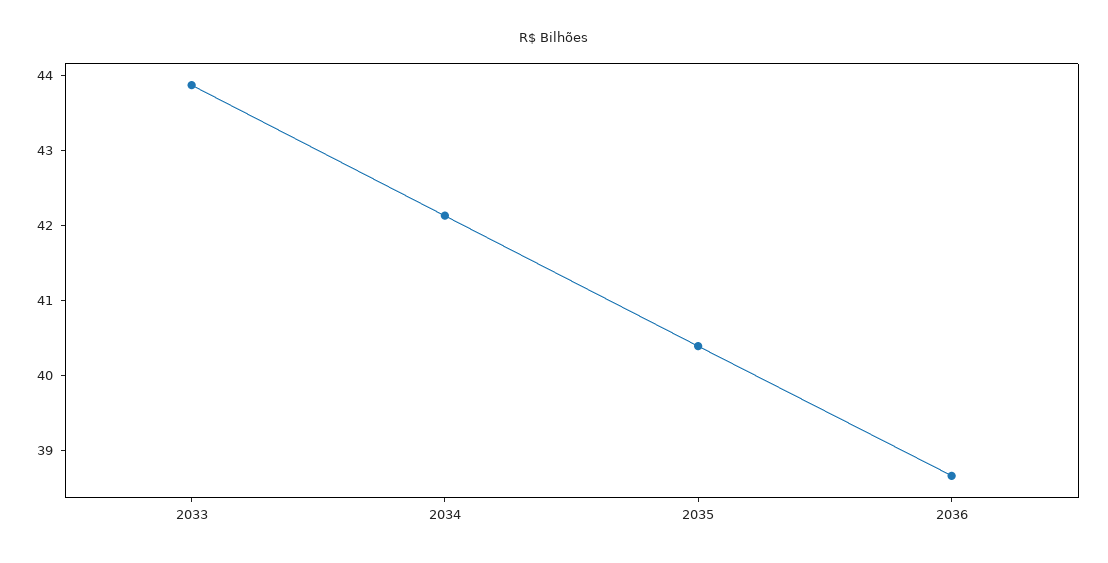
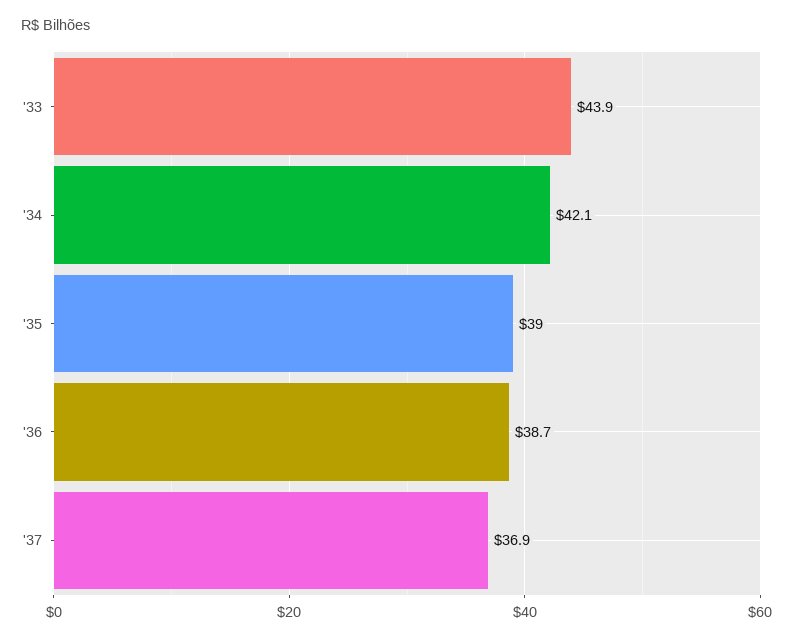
2035: 40.4 -> 39
'37: none -> 36.9

